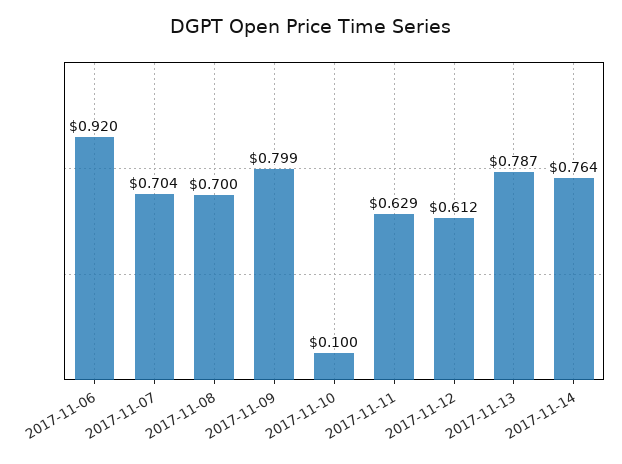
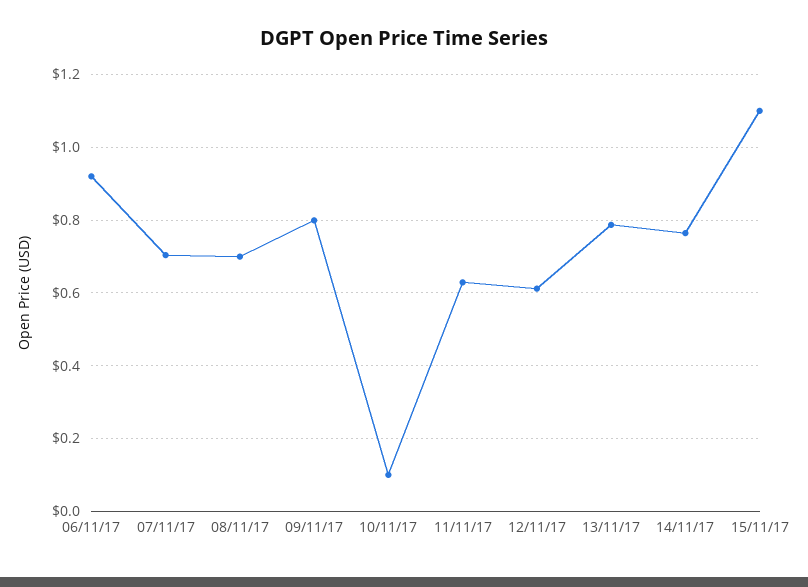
15/11/17: none -> 1.1

